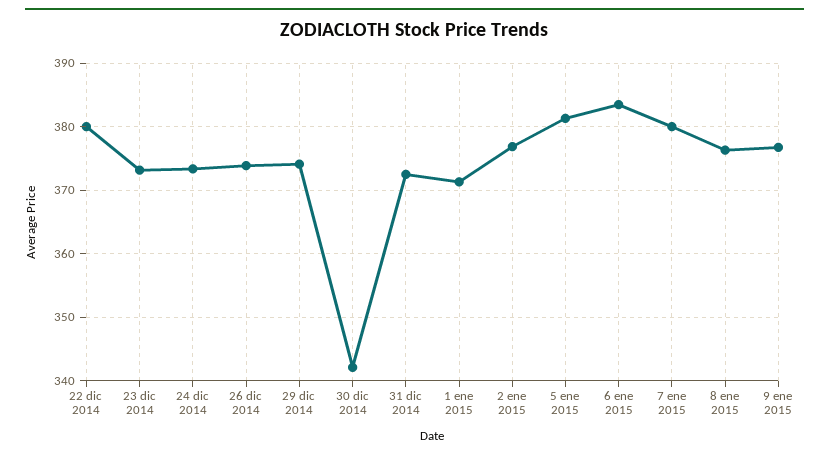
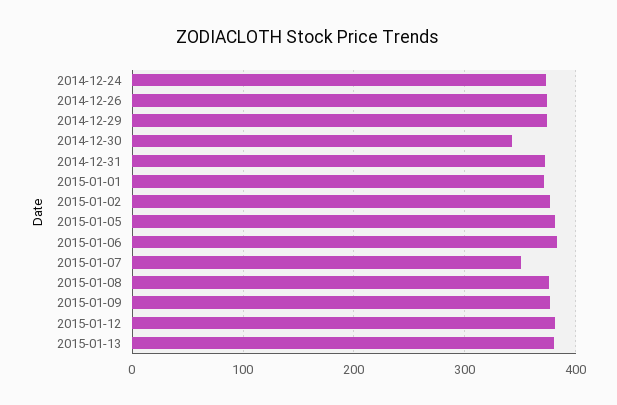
22 dic 2014: 380 -> none
23 dic 2014: 373 -> none
7 ene 2015: 380 -> 350
2015-01-12: none -> 380
2015-01-13: none -> 380

